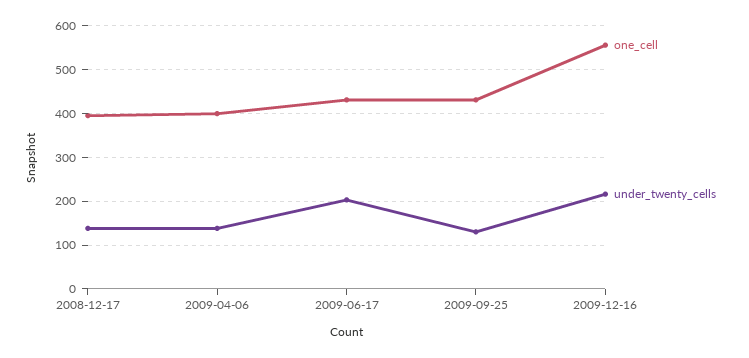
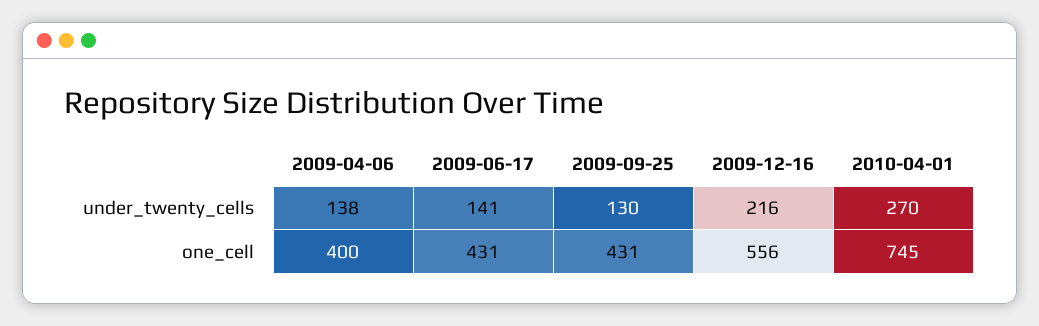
one_cell, 2008-12-17: 400 -> none
under_twenty_cells, 2008-12-17: 140 -> none
under_twenty_cells, 2009-06-17: 200 -> 141
under_twenty_cells, 2010-04-01: none -> 270
one_cell, 2010-04-01: none -> 745

